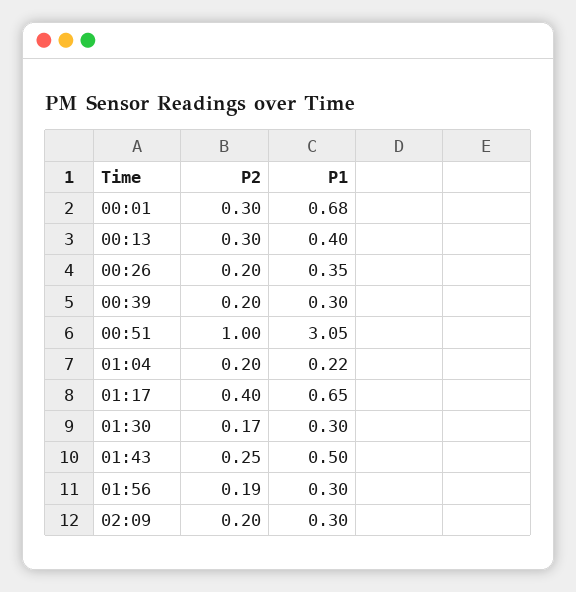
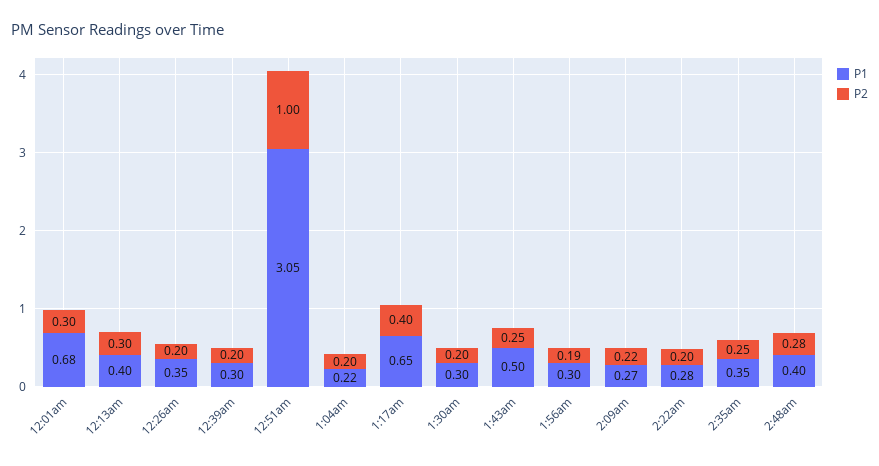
P2, 01:30: 0.17 -> 0.2
P2, 02:09: 0.2 -> 0.22
P1, 02:09: 0.3 -> 0.27
P1, 2:22am: none -> 0.28
P2, 2:22am: none -> 0.2
P1, 2:35am: none -> 0.35
P2, 2:35am: none -> 0.25
P1, 2:48am: none -> 0.4
P2, 2:48am: none -> 0.28

